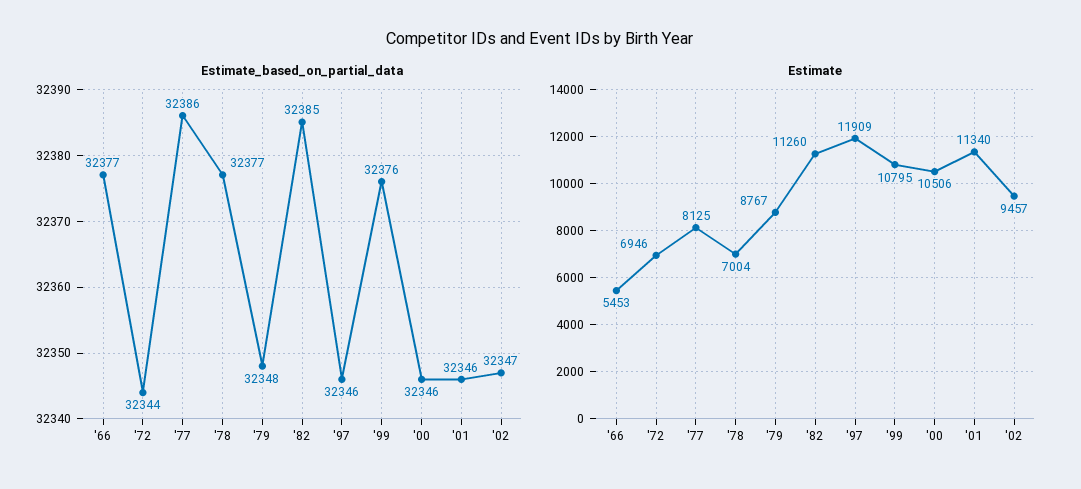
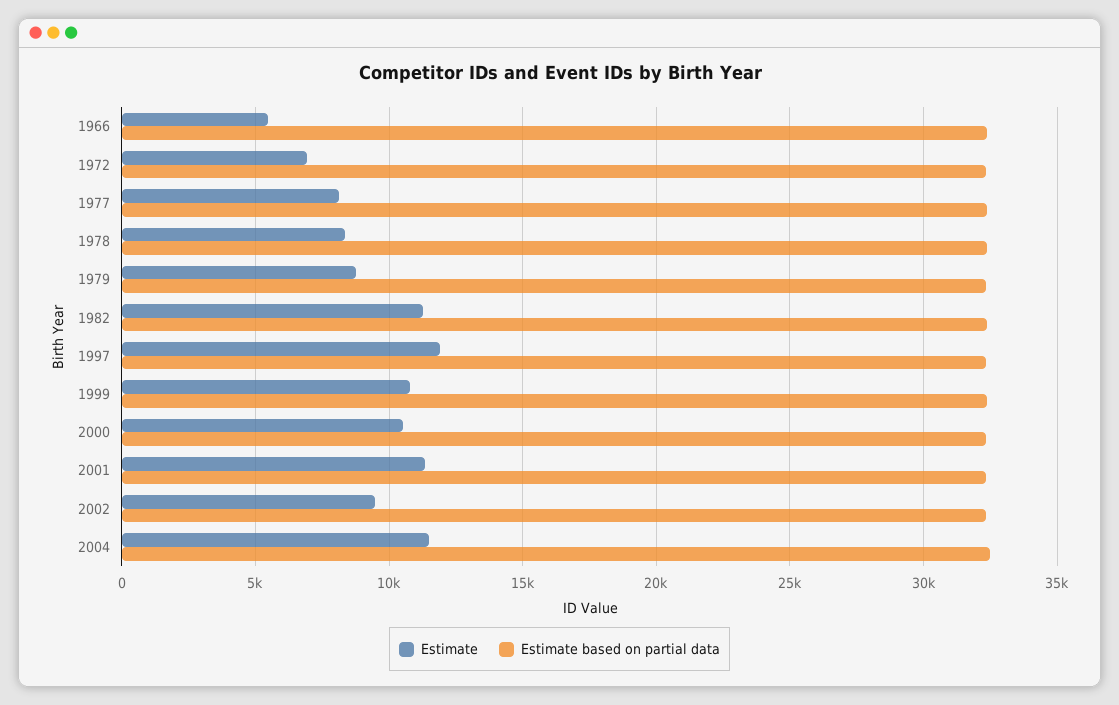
Estimate, '78: 7004 -> 8500
Estimate, 2004: none -> 11500
Estimate_based_on_partial_data, 2004: none -> 32500

